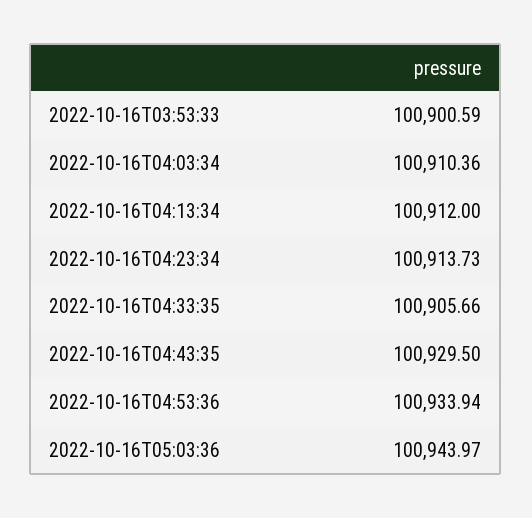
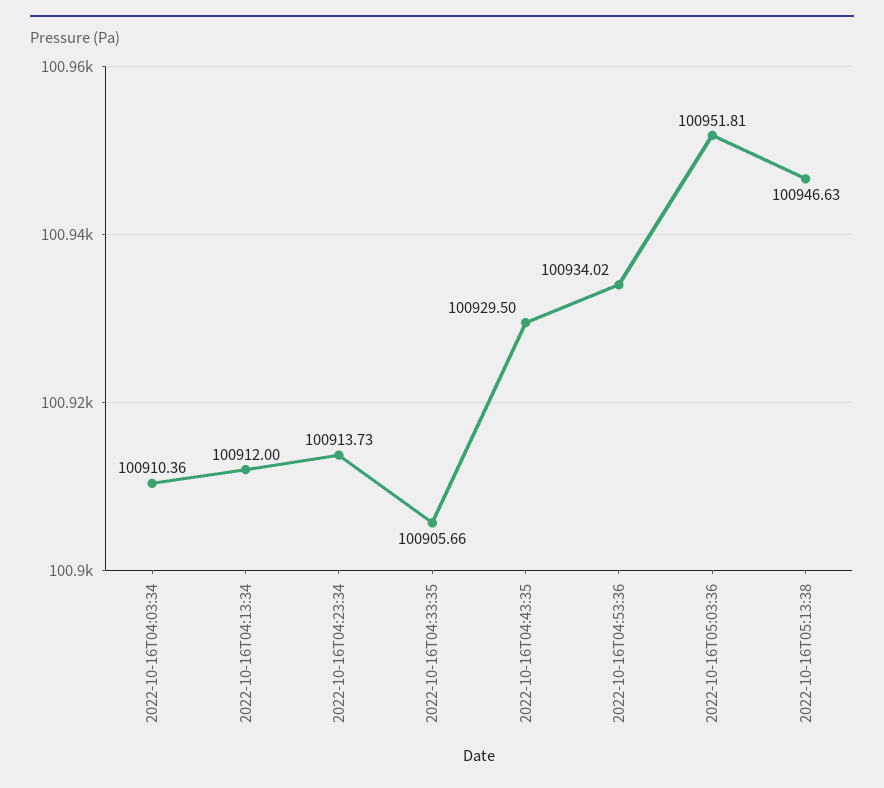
2022-10-16T03:53:33: 100900.59 -> none
2022-10-16T04:53:36: 100933.94 -> 100934.02
2022-10-16T05:03:36: 100943.97 -> 100951.81
2022-10-16T05:13:38: none -> 100946.63

